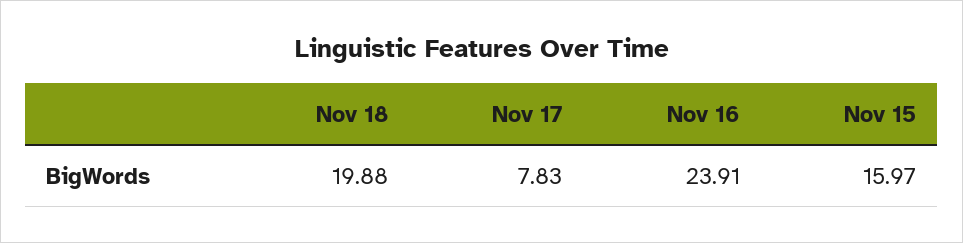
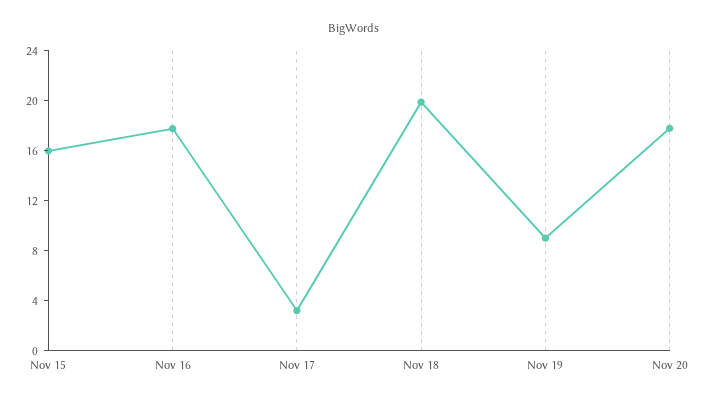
Nov 17: 7.83 -> 3
Nov 16: 23.91 -> 18
Nov 19: none -> 9
Nov 20: none -> 18

